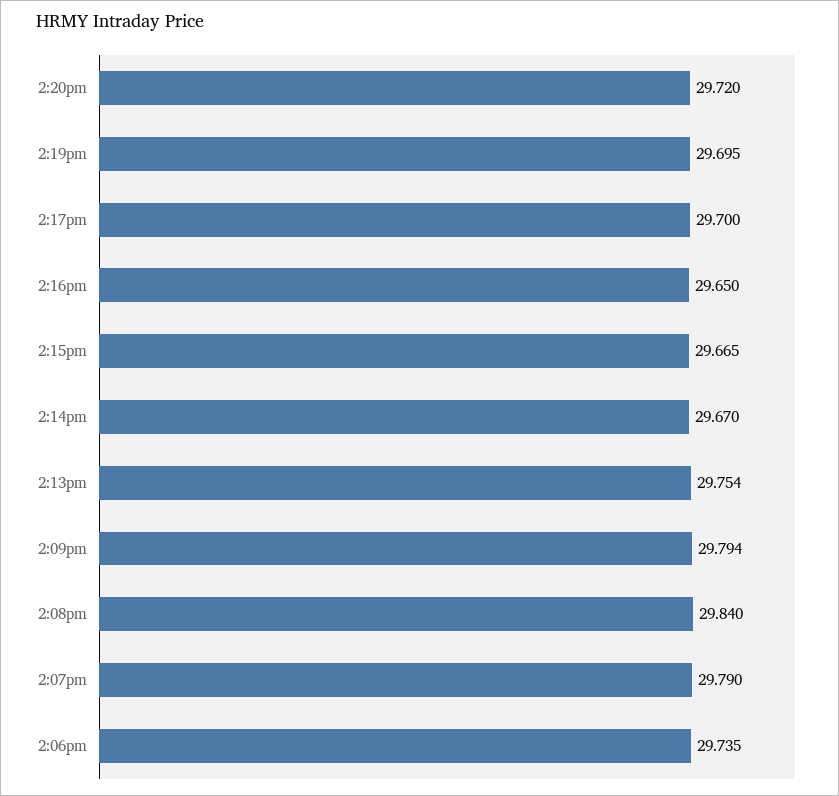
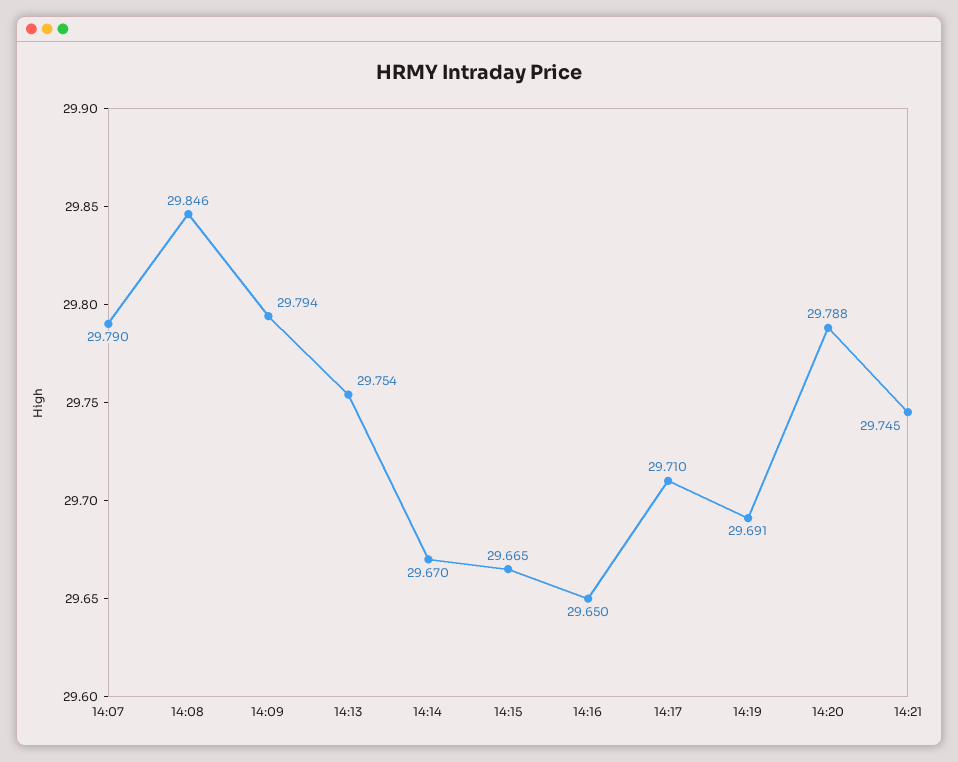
2:20pm: 29.72 -> 29.788
2:19pm: 29.695 -> 29.691
2:17pm: 29.7 -> 29.71
2:08pm: 29.84 -> 29.846
2:06pm: 29.735 -> none
14:21: none -> 29.745

